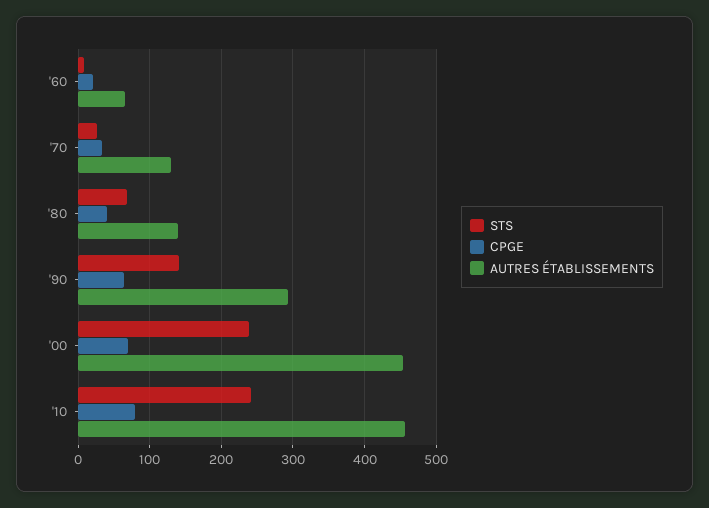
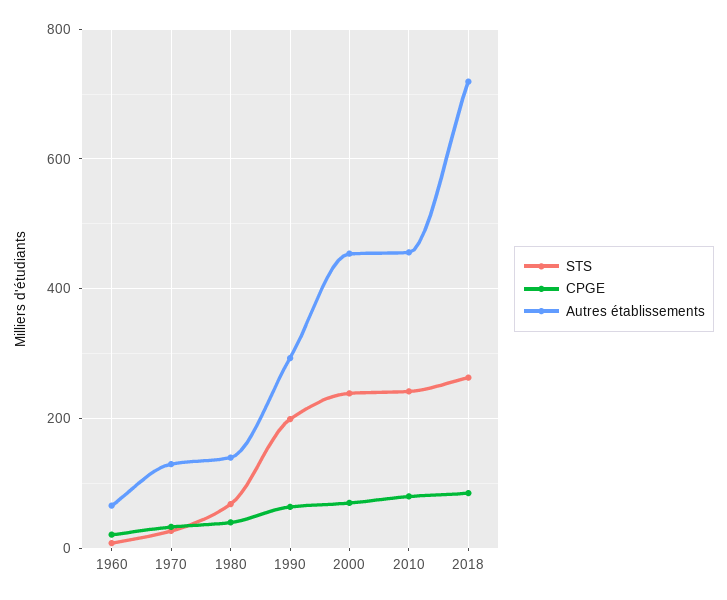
STS, '90: 140 -> 200
STS, 2018: none -> 260
CPGE, 2018: none -> 80
AUTRES ÉTABLISSEMENTS, 2018: none -> 720

